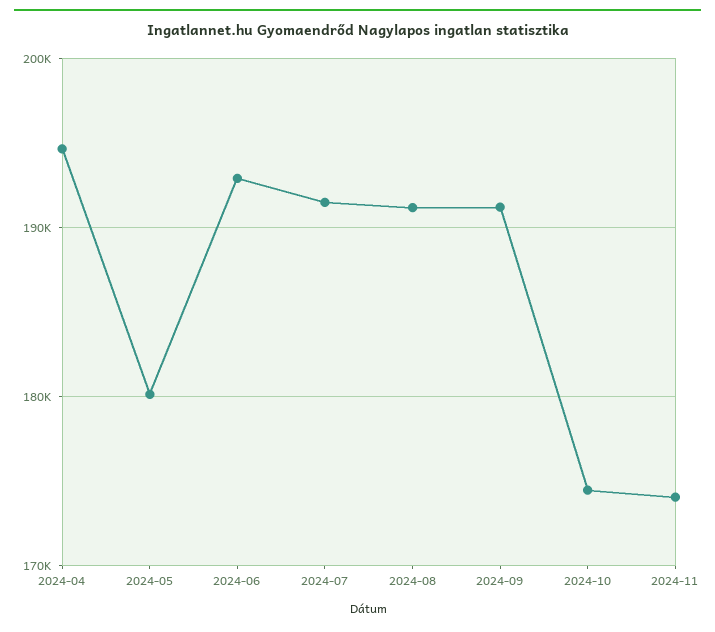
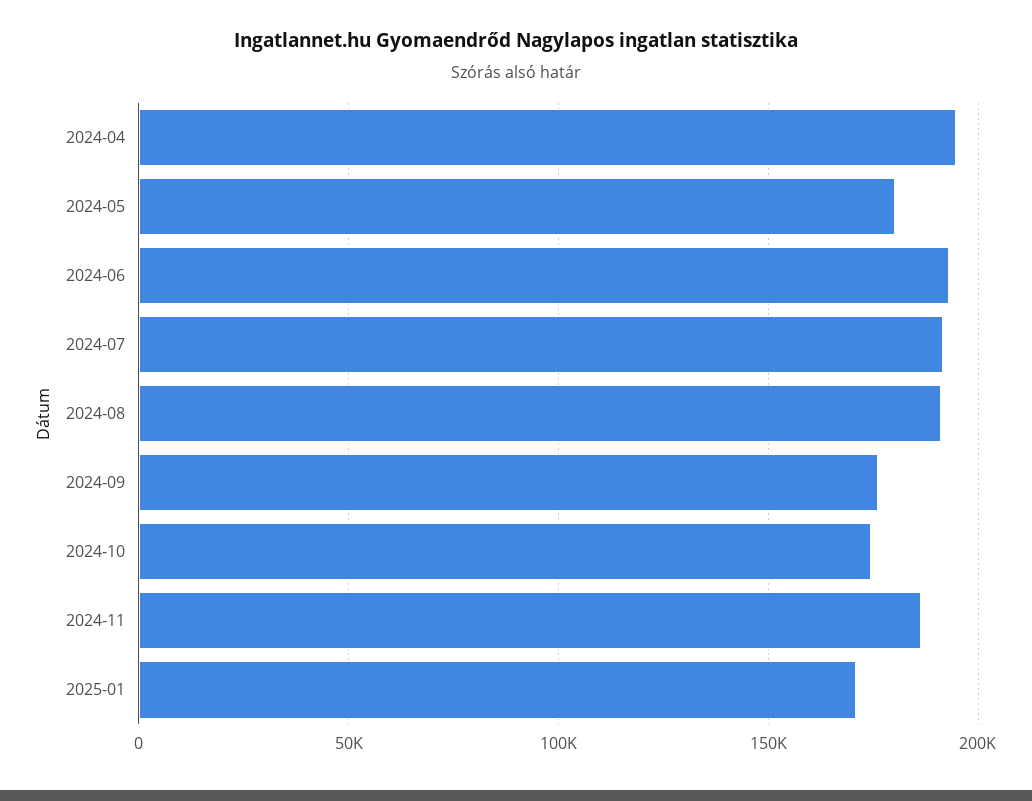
2024-09: 191000 -> 175000
2024-11: 174000 -> 185000
2025-01: none -> 170000

